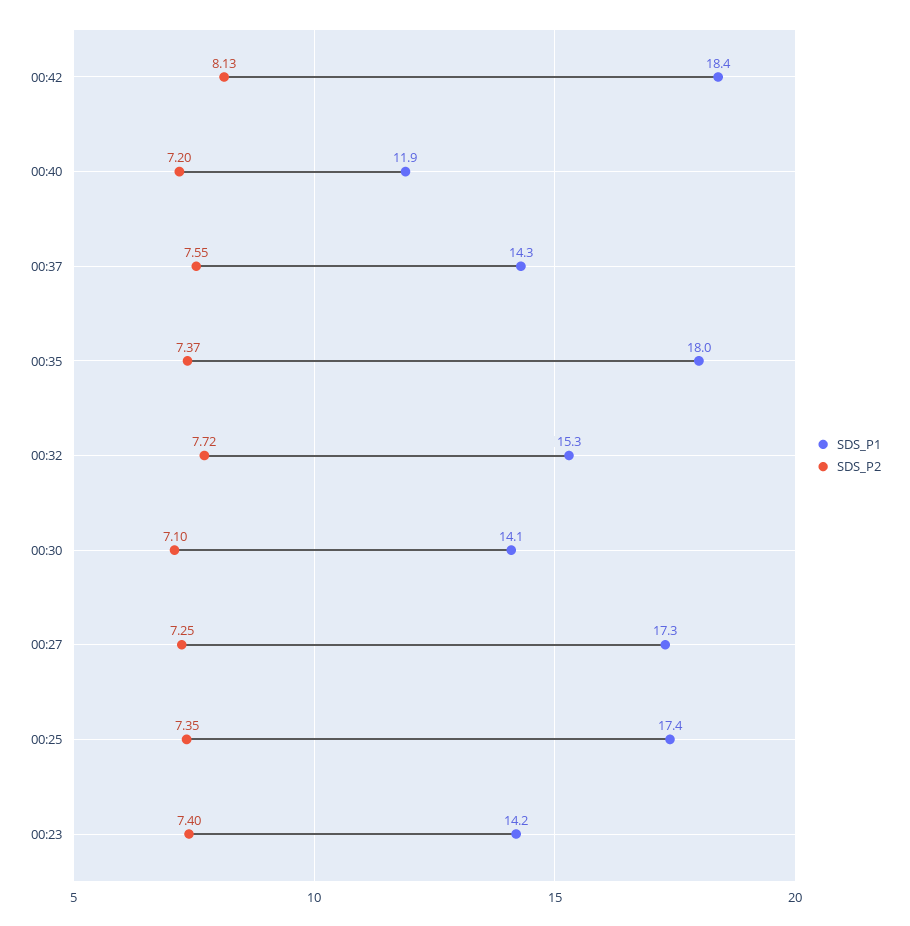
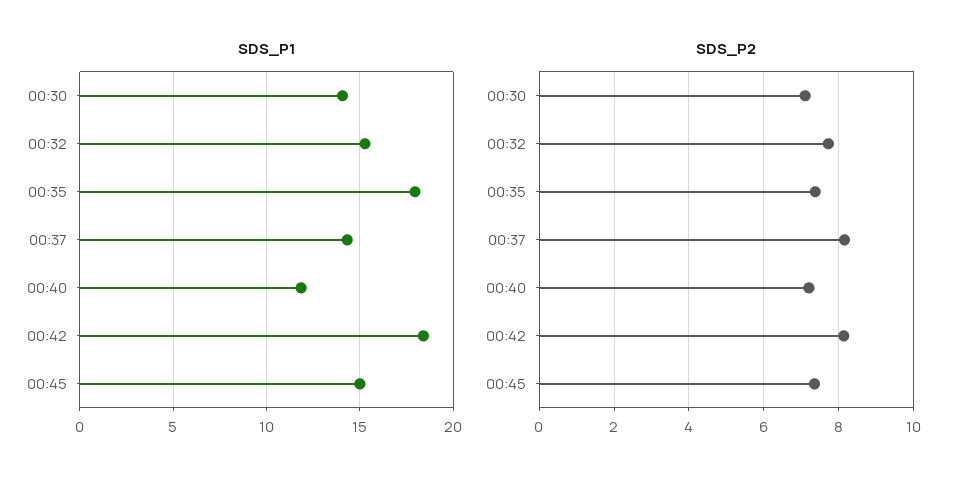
SDS_P2, 00:37: 7.55 -> 8.2
SDS_P1, 00:27: 17.3 -> none
SDS_P2, 00:27: 7.25 -> none
SDS_P1, 00:25: 17.4 -> none
SDS_P2, 00:25: 7.35 -> none
SDS_P1, 00:23: 14.2 -> none
SDS_P2, 00:23: 7.4 -> none
SDS_P1, 00:45: none -> 15
SDS_P2, 00:45: none -> 7.4

